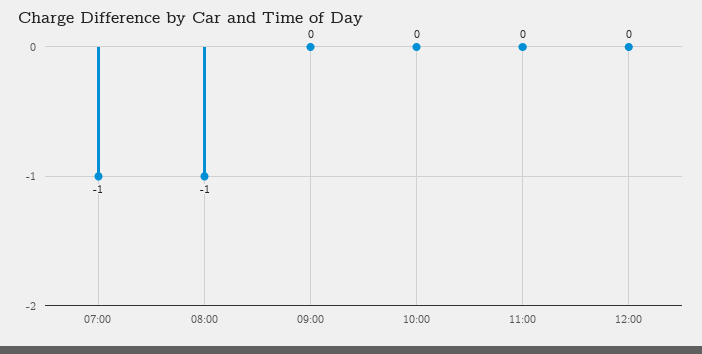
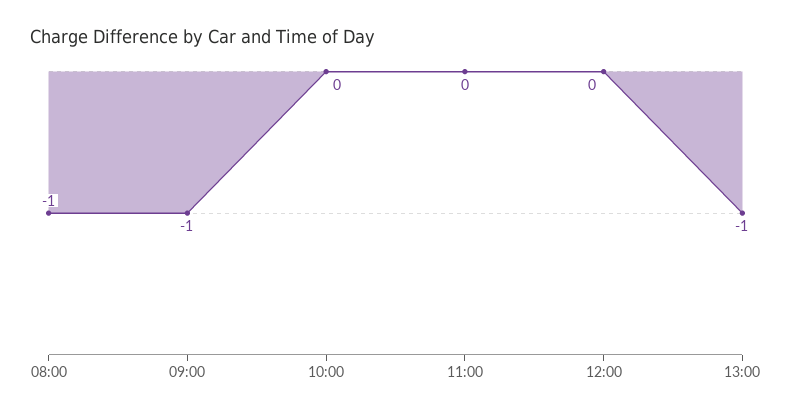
07:00: -1 -> none
09:00: 0 -> -1
13:00: none -> -1

